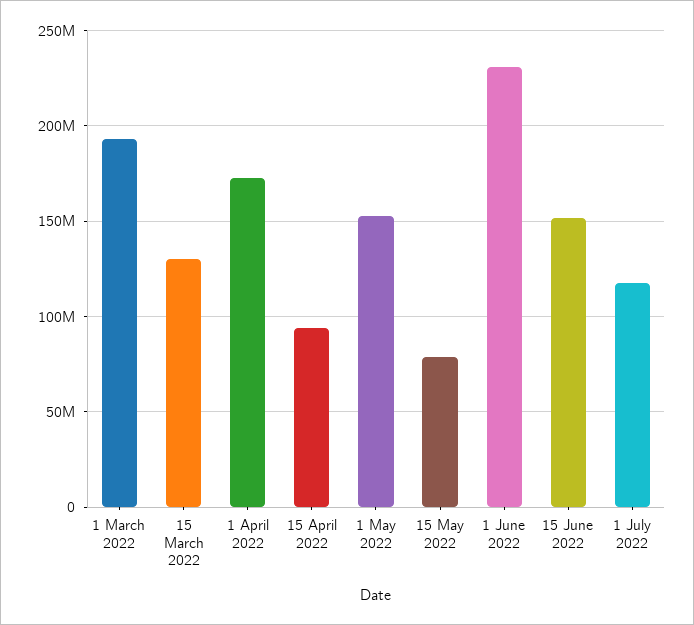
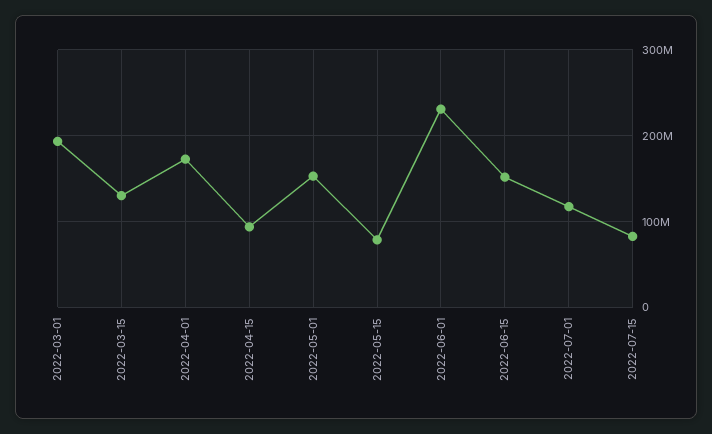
2022-07-15: none -> 80000000

